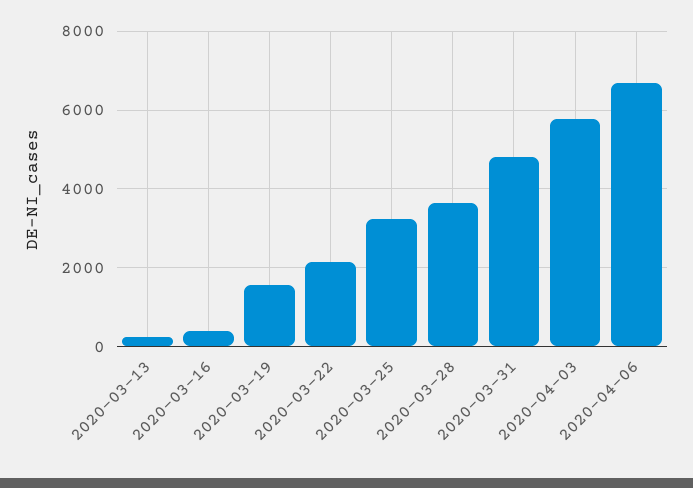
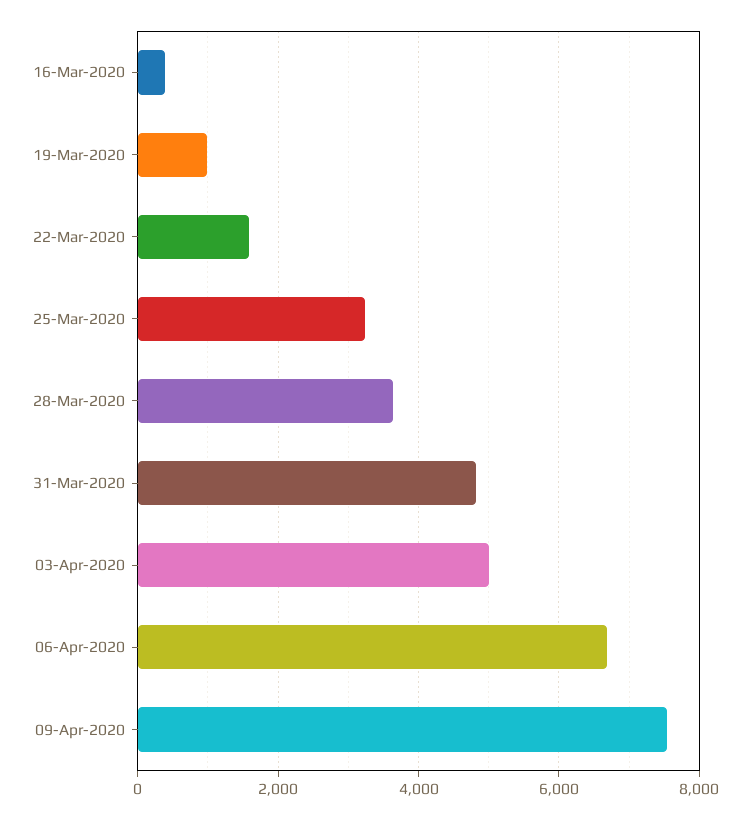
2020-03-13: 200 -> none
2020-03-19: 1600 -> 1000
2020-03-22: 2200 -> 1600
2020-04-03: 5800 -> 5000
09-Apr-2020: none -> 7600

